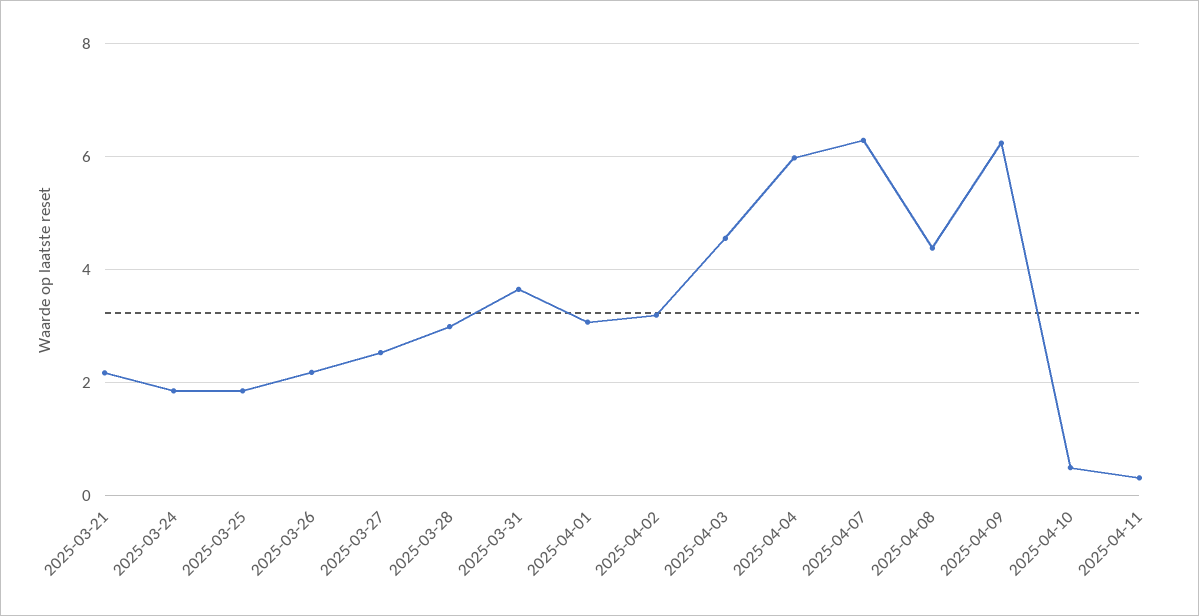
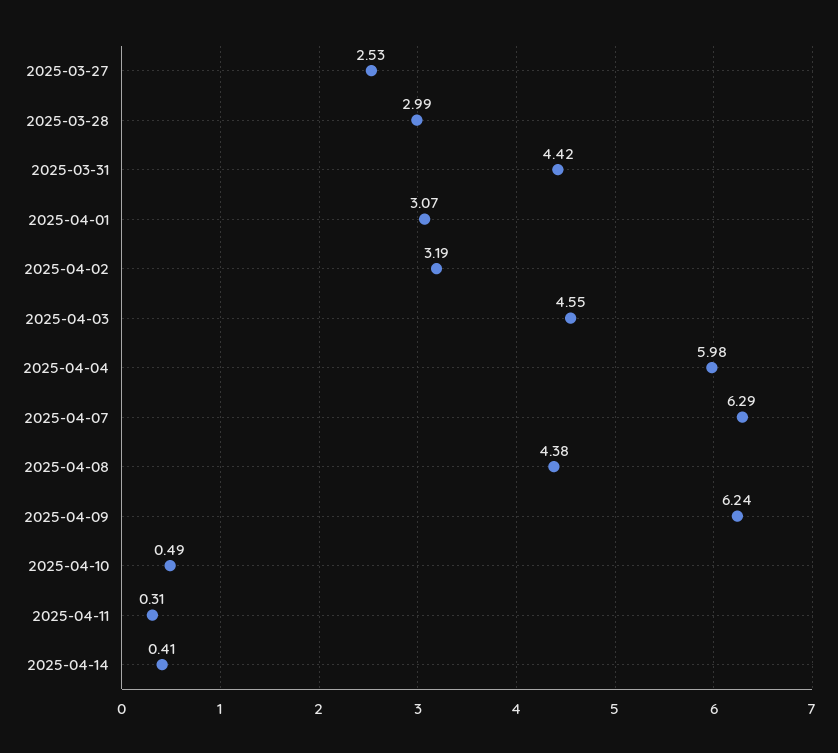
2025-03-21: 2.2 -> none
2025-03-24: 1.8 -> none
2025-03-25: 1.8 -> none
2025-03-26: 2.2 -> none
2025-03-31: 3.6 -> 4.42
2025-04-14: none -> 0.41

